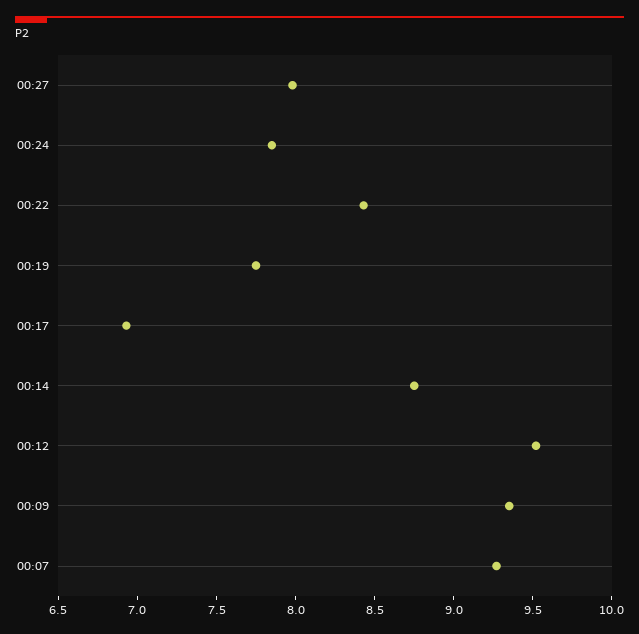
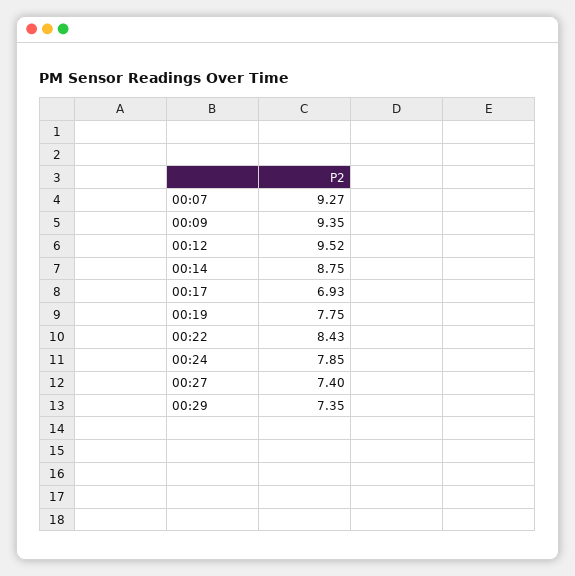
00:27: 8 -> 7.4
00:29: none -> 7.35

